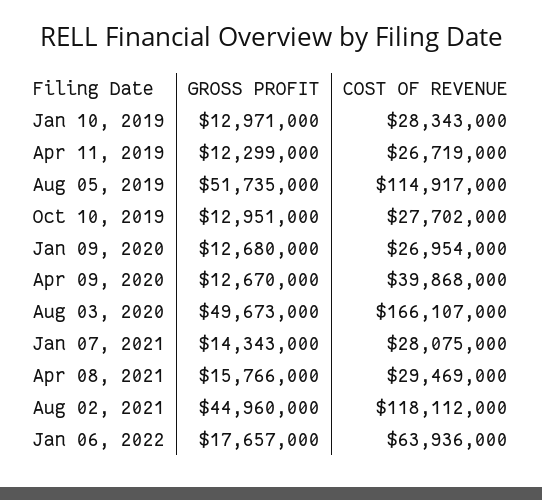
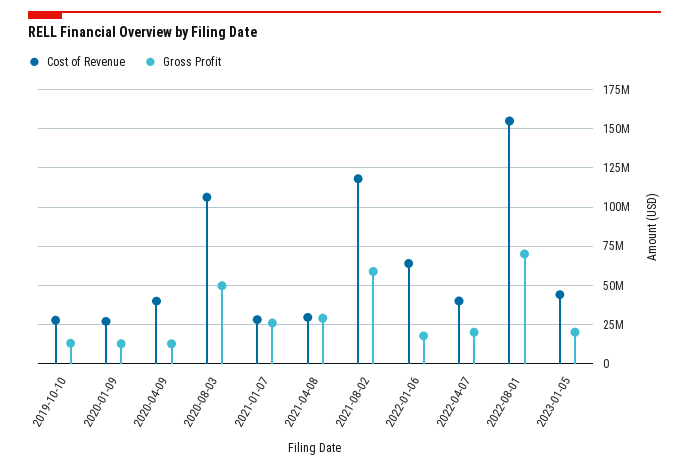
GROSS PROFIT, Jan 10, 2019: 12971000 -> none
COST OF REVENUE, Jan 10, 2019: 28343000 -> none
GROSS PROFIT, Apr 11, 2019: 12299000 -> none
COST OF REVENUE, Apr 11, 2019: 26719000 -> none
GROSS PROFIT, Aug 05, 2019: 51735000 -> none
COST OF REVENUE, Aug 05, 2019: 114917000 -> none
COST OF REVENUE, Aug 03, 2020: 166107000 -> 105000000
GROSS PROFIT, Jan 07, 2021: 14343000 -> 25000000
GROSS PROFIT, Apr 08, 2021: 15766000 -> 30000000
GROSS PROFIT, Aug 02, 2021: 44960000 -> 60000000
COST OF REVENUE, 2022-04-07: none -> 40000000
GROSS PROFIT, 2022-04-07: none -> 20000000
COST OF REVENUE, 2022-08-01: none -> 155000000
GROSS PROFIT, 2022-08-01: none -> 70000000
COST OF REVENUE, 2023-01-05: none -> 45000000
GROSS PROFIT, 2023-01-05: none -> 20000000

